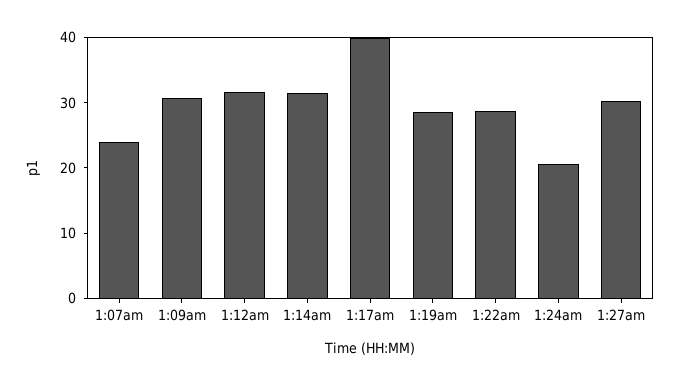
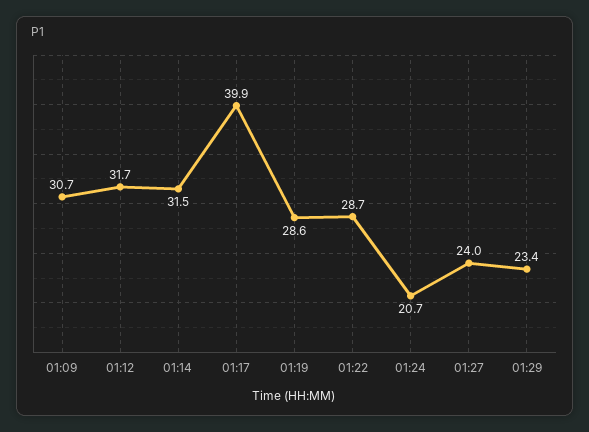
1:07am: 24 -> none
1:27am: 30 -> 24
01:29: none -> 23.4

